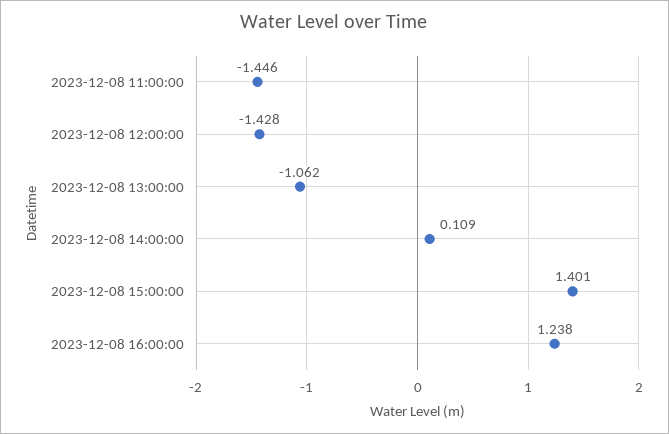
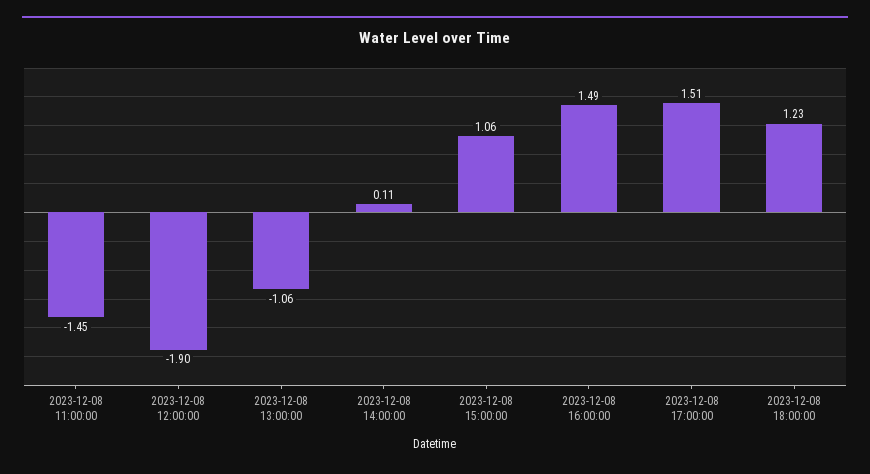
2023-12-08 12:00:00: -1.428 -> -1.9
2023-12-08 15:00:00: 1.401 -> 1.06
2023-12-08 16:00:00: 1.238 -> 1.49
2023-12-08 17:00:00: none -> 1.51
2023-12-08 18:00:00: none -> 1.23

